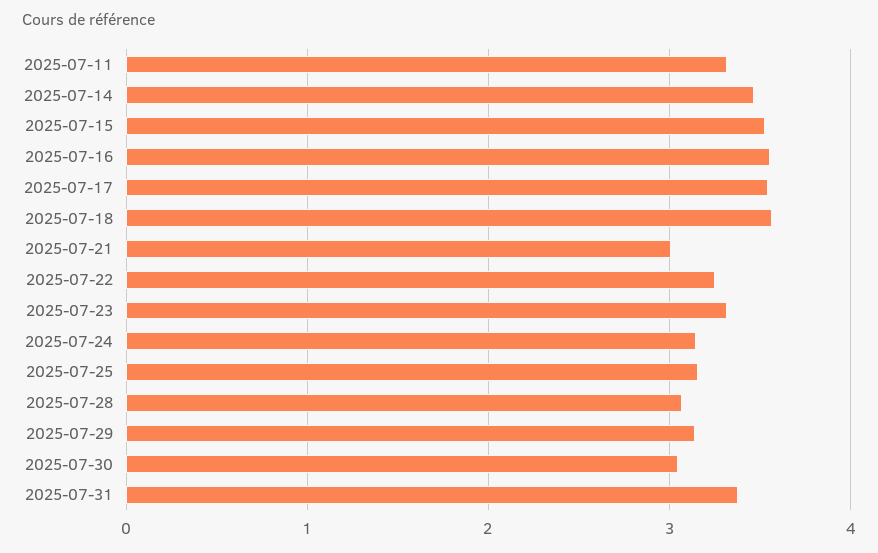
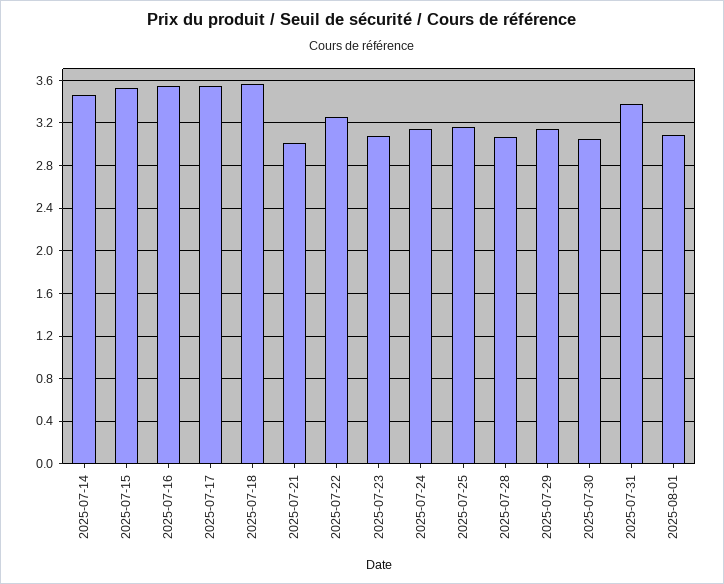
2025-07-11: 3.3 -> none
2025-07-23: 3.3 -> 3.1
2025-08-01: none -> 3.1

